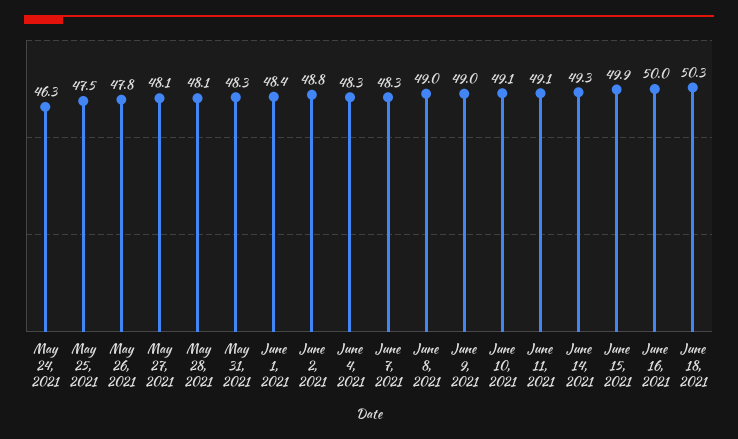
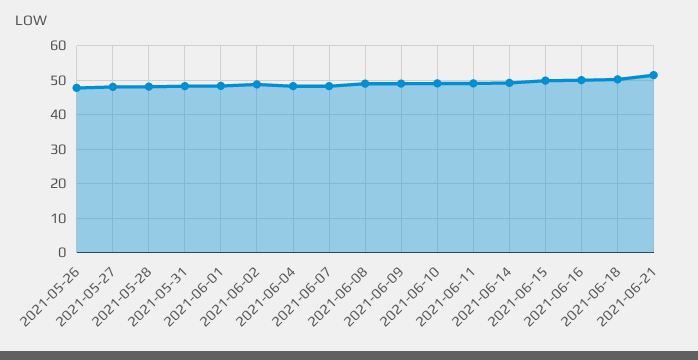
May 24, 2021: 46.3 -> none
May 25, 2021: 47.5 -> none
2021-06-21: none -> 52

